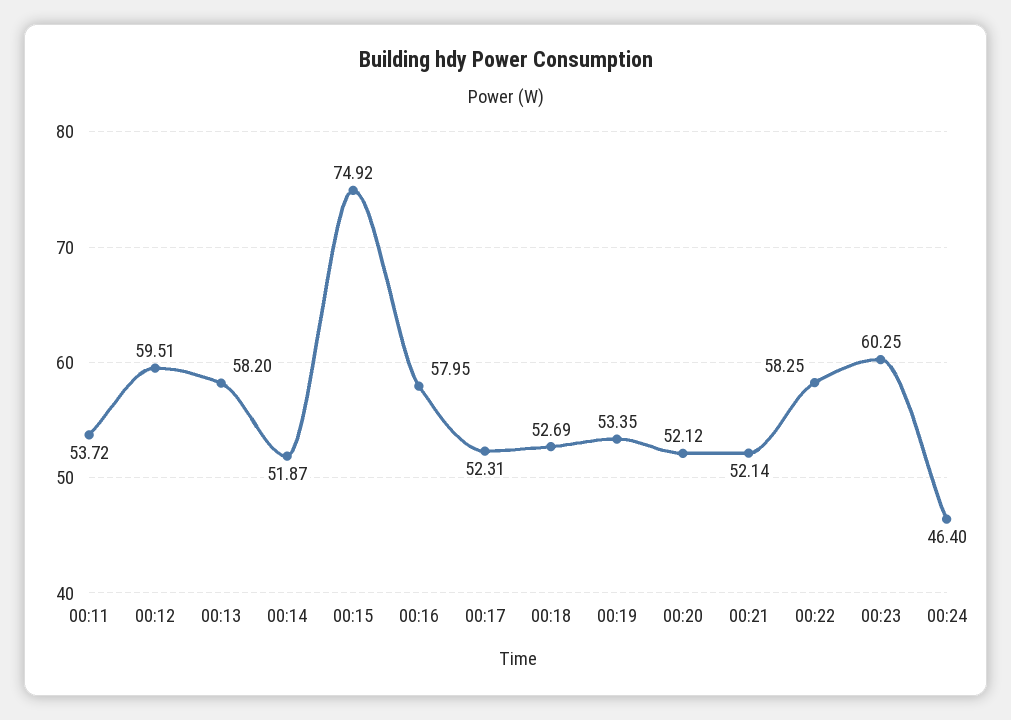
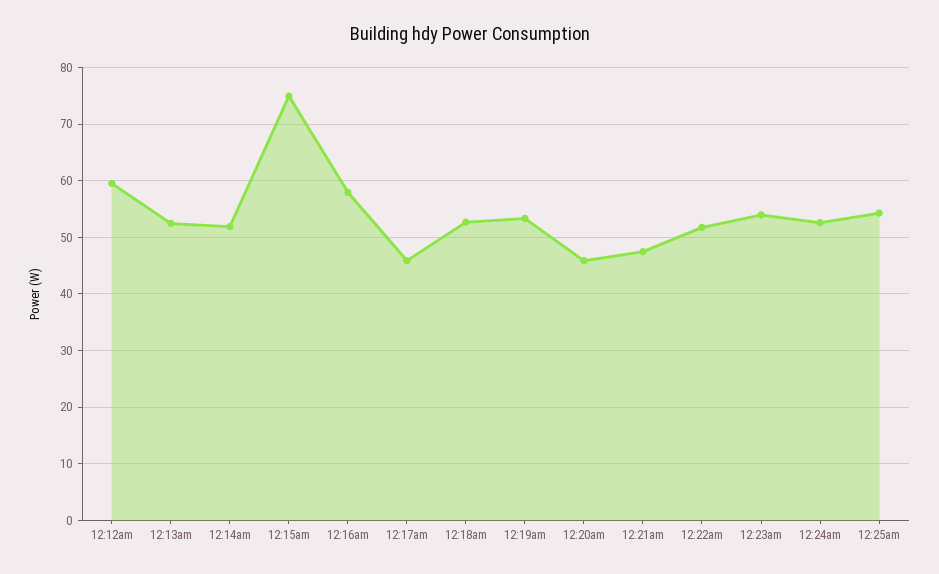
00:11: 53.72 -> none
00:13: 58.2 -> 52
00:17: 52.31 -> 46
00:20: 52.12 -> 46
00:21: 52.14 -> 48
00:22: 58.25 -> 52
00:23: 60.25 -> 54
00:24: 46.4 -> 52
12:25am: none -> 54

